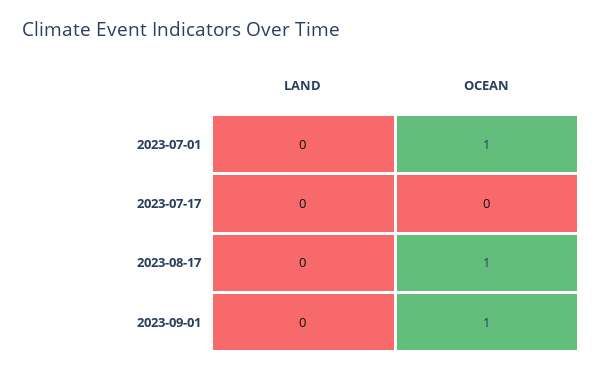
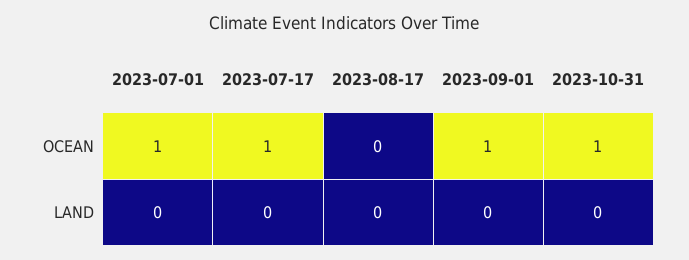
OCEAN, 2023-07-17: 0 -> 1
OCEAN, 2023-08-17: 1 -> 0
OCEAN, 2023-10-31: none -> 1
LAND, 2023-10-31: none -> 0

